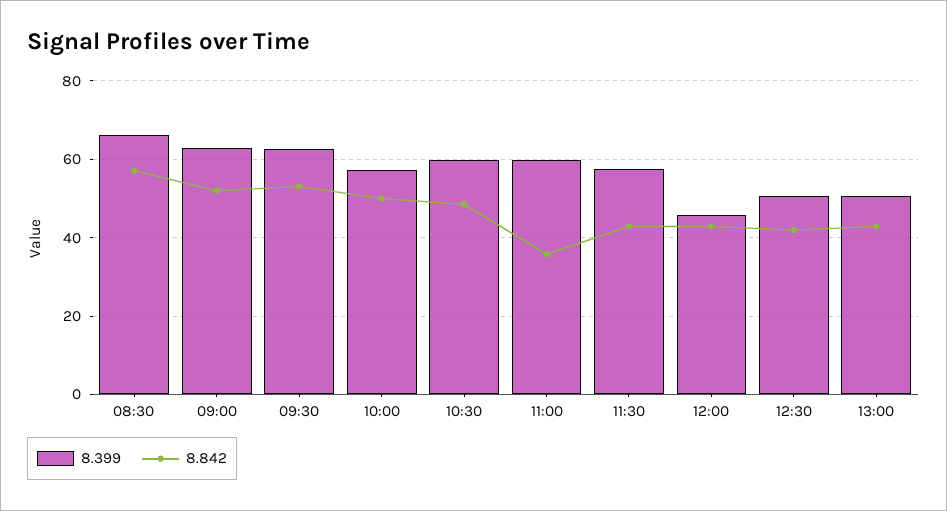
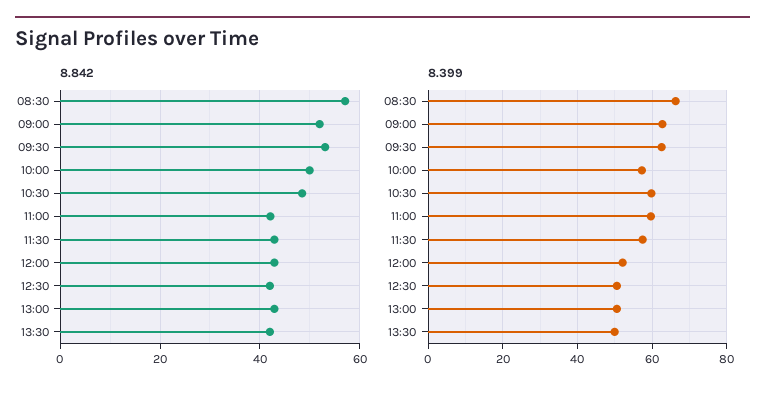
8.842, 11:00: 36 -> 42
8.399, 12:00: 46 -> 52
8.842, 13:30: none -> 42
8.399, 13:30: none -> 50

